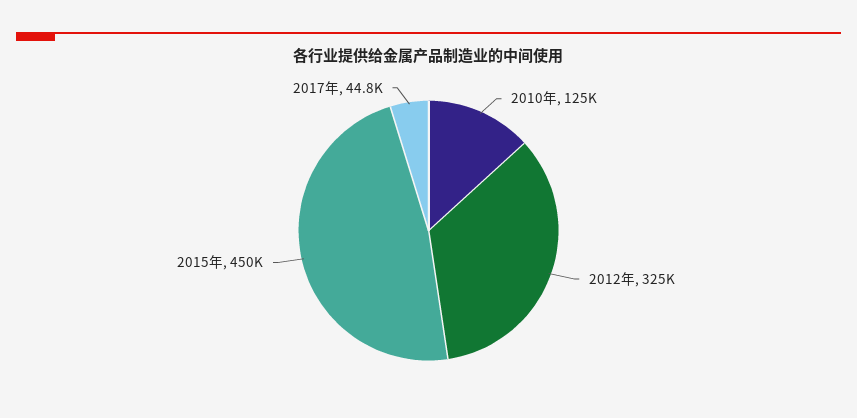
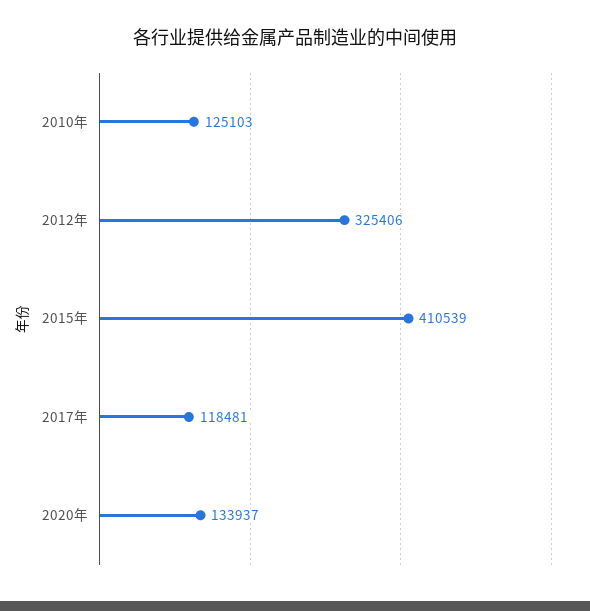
2015年: 450000 -> 410539
2017年: 44800 -> 118481
2020年: none -> 133937

